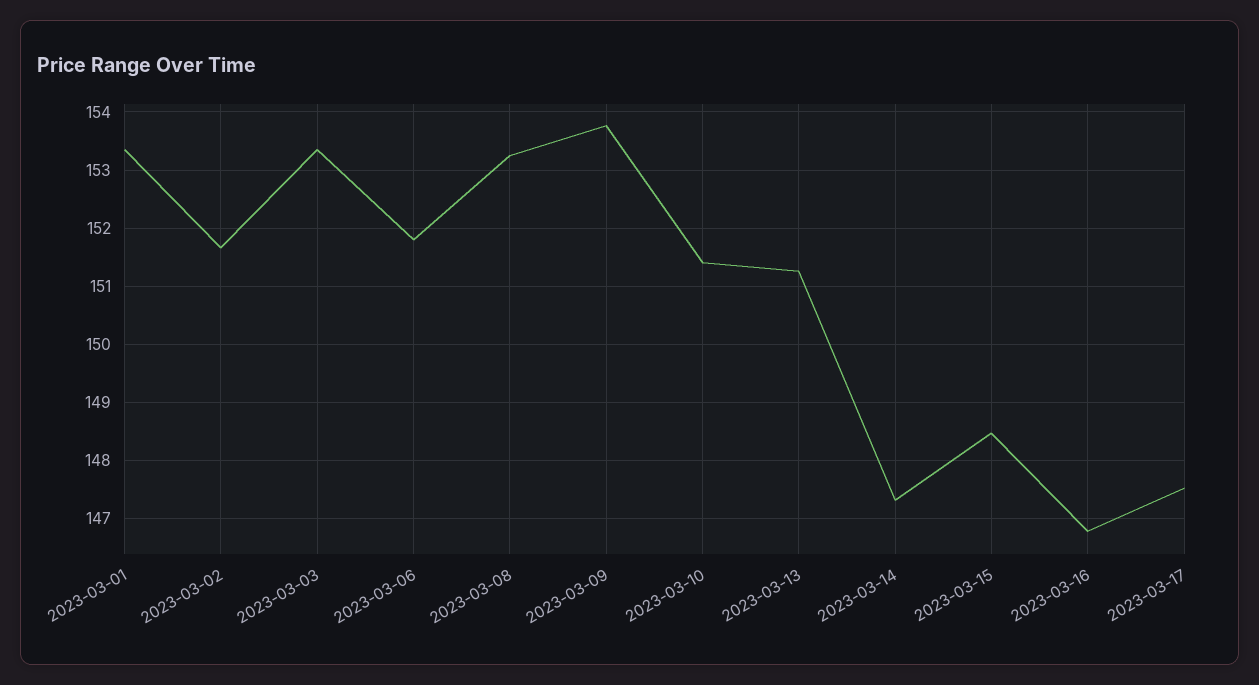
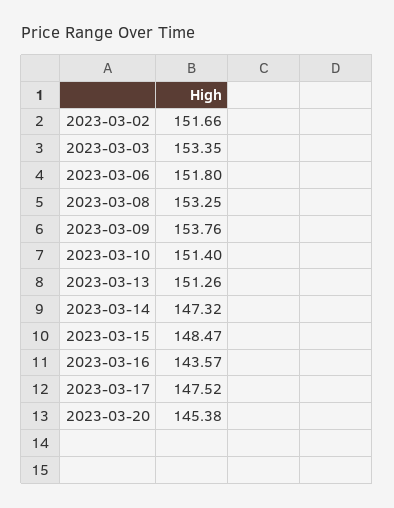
2023-03-01: 153.4 -> none
2023-03-16: 146.8 -> 143.57
2023-03-20: none -> 145.38

